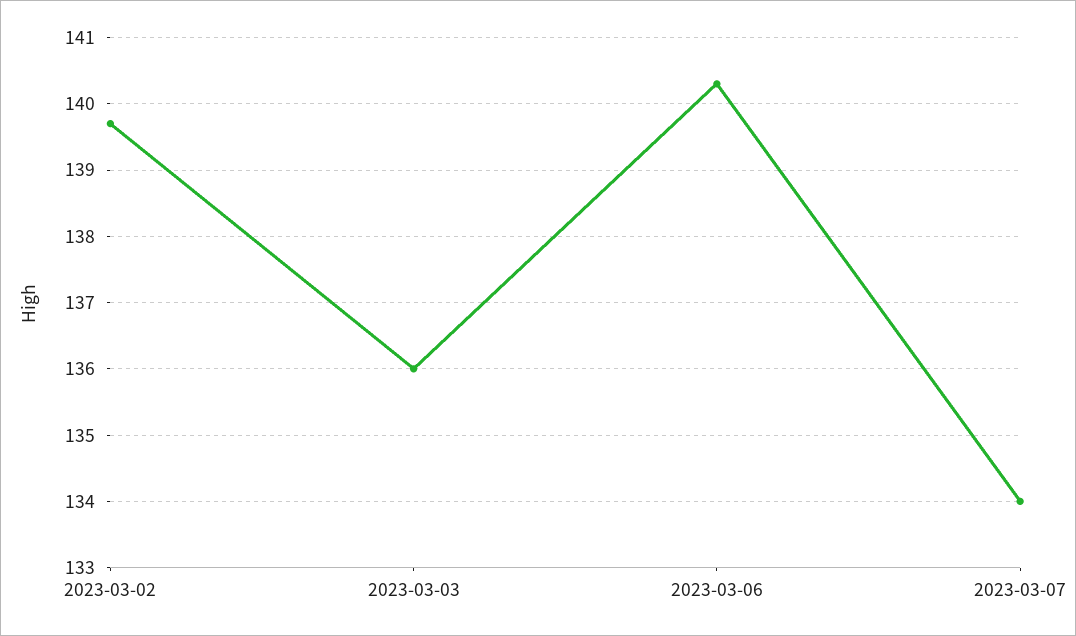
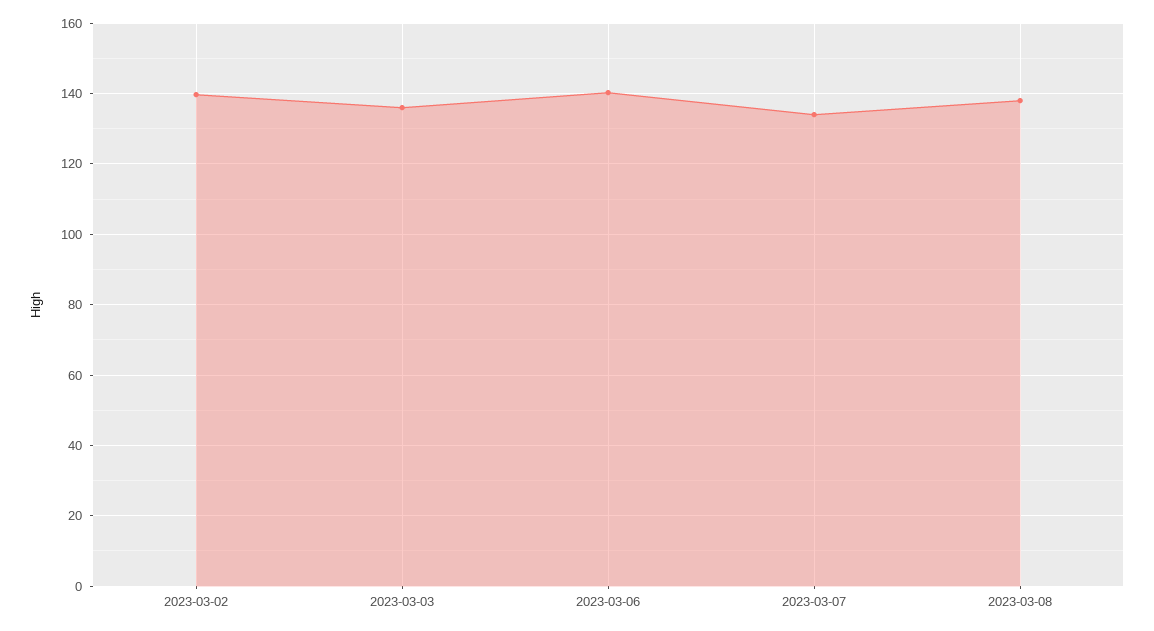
2023-03-08: none -> 138

